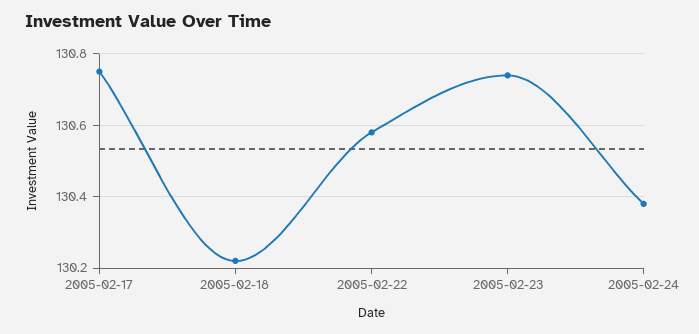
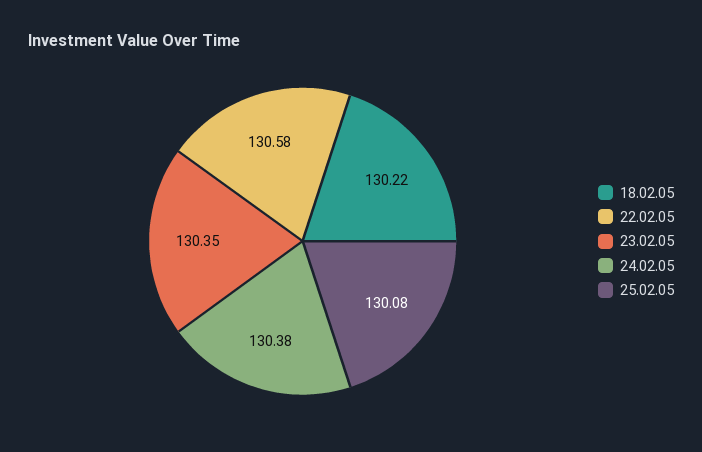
2005-02-17: 130.75 -> none
2005-02-23: 130.75 -> 130.35
25.02.05: none -> 130.08

